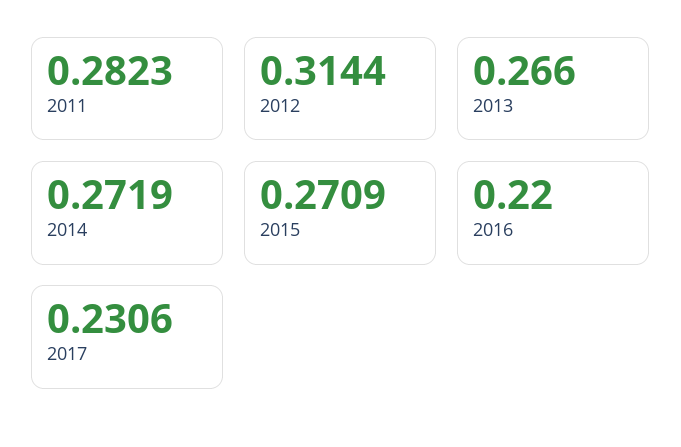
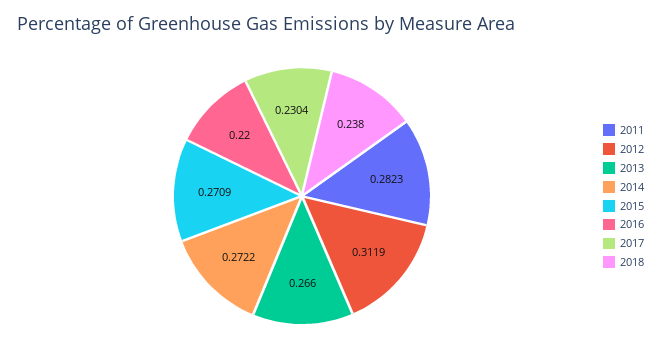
2012: 0.3144 -> 0.3119
2014: 0.2719 -> 0.2722
2017: 0.2306 -> 0.2304
2018: none -> 0.238

